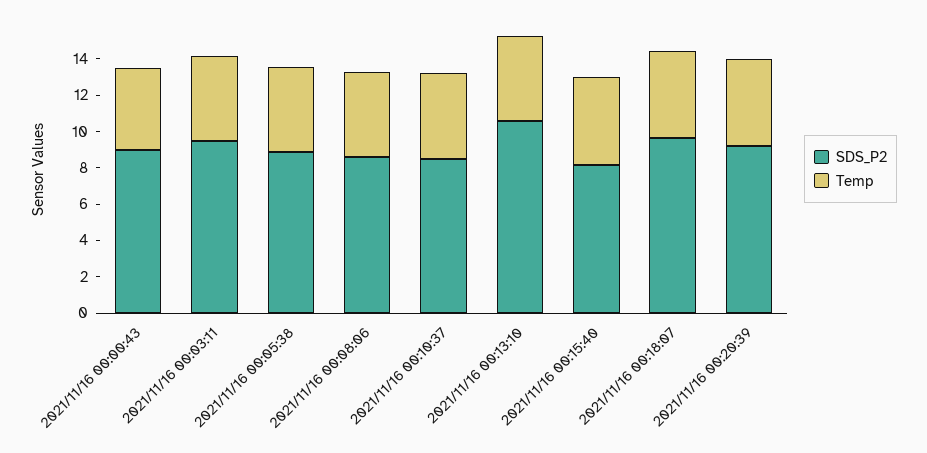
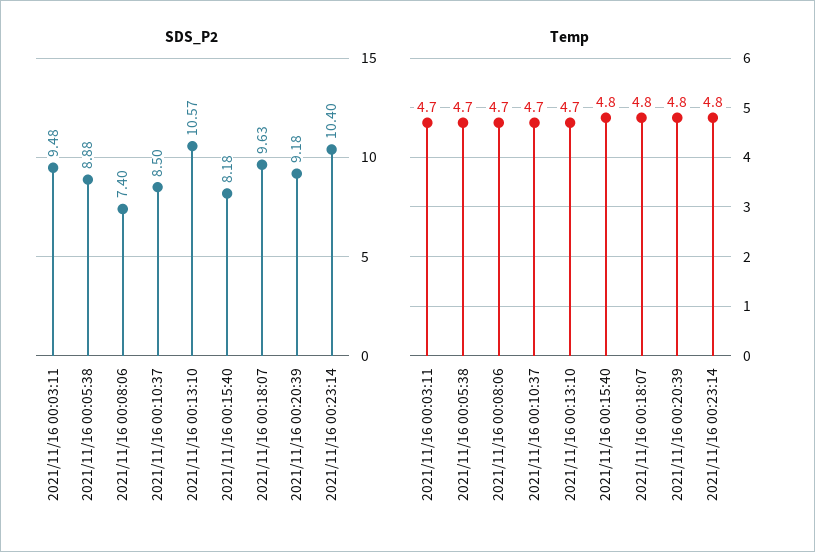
SDS_P2, 2021/11/16 00:00:43: 9 -> none
Temp, 2021/11/16 00:00:43: 4.5 -> none
SDS_P2, 2021/11/16 00:08:06: 8.5 -> 7.4
SDS_P2, 2021/11/16 00:23:14: none -> 10.4
Temp, 2021/11/16 00:23:14: none -> 4.8

